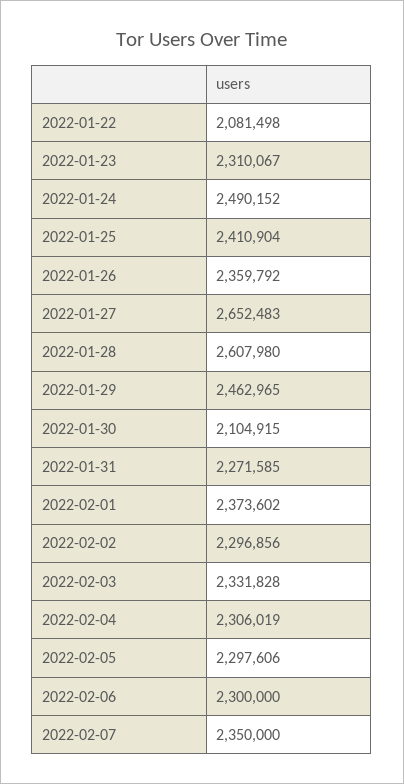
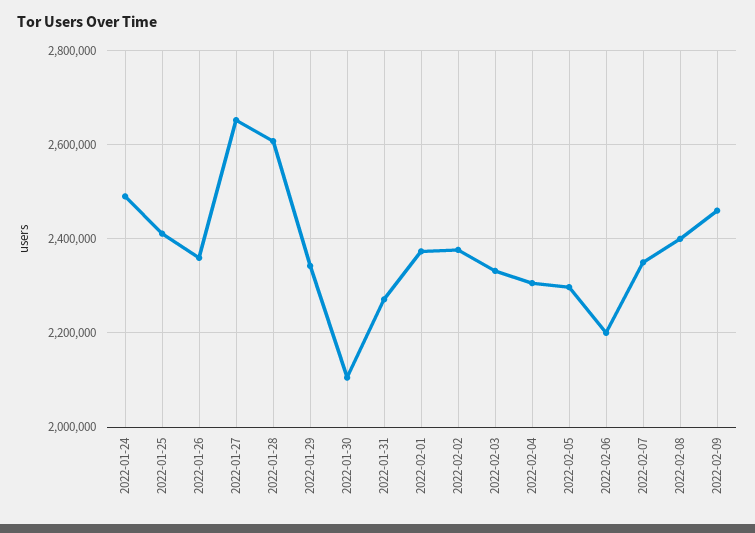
2022-01-22: 2081498 -> none
2022-01-23: 2310067 -> none
2022-01-29: 2462965 -> 2340000
2022-02-02: 2296856 -> 2380000
2022-02-06: 2300000 -> 2200000
2022-02-08: none -> 2400000
2022-02-09: none -> 2460000

